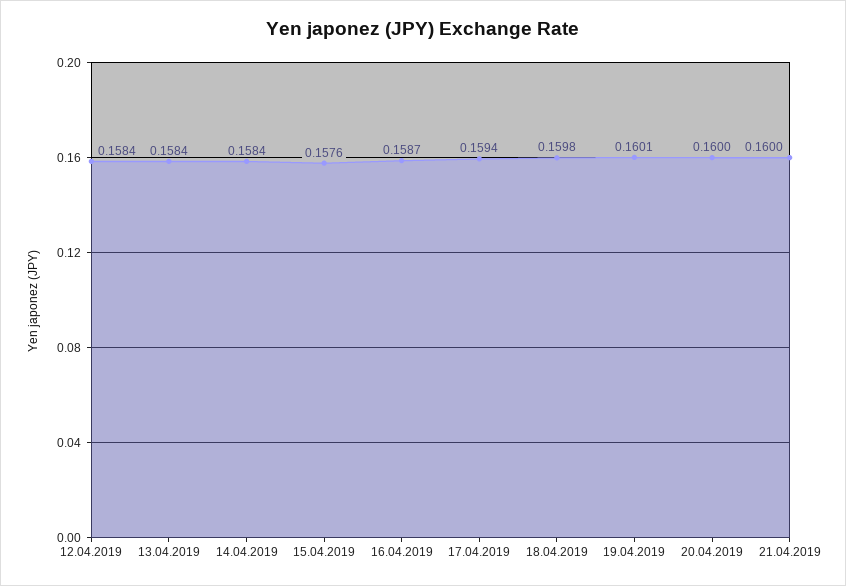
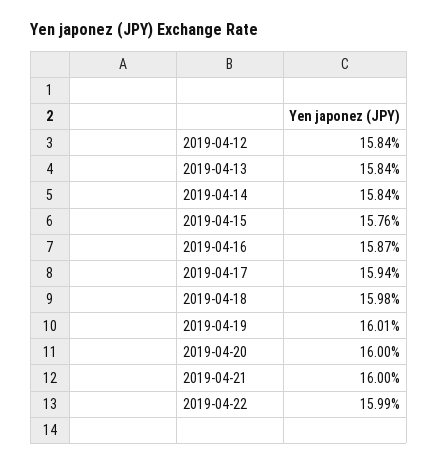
2019-04-22: none -> 0.1599

